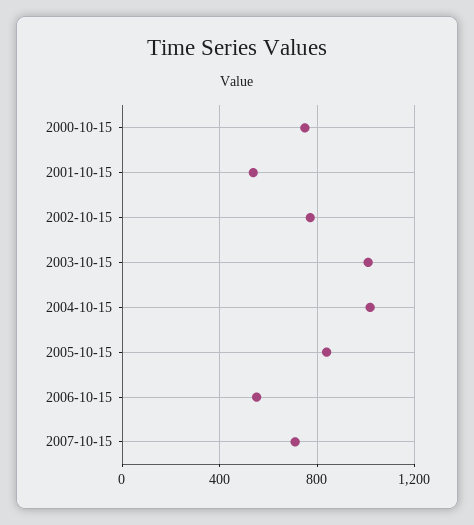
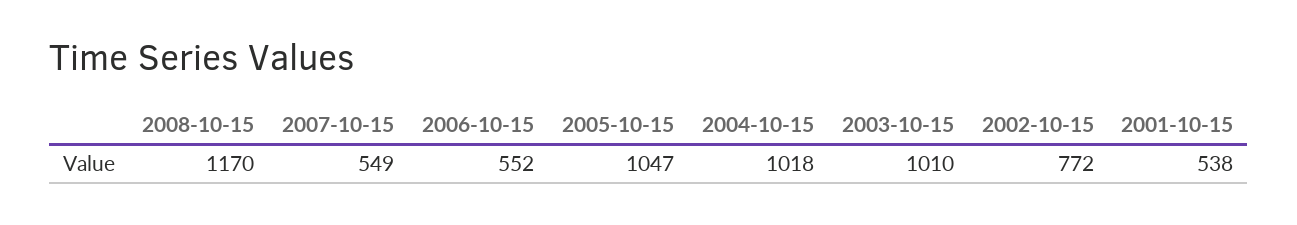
2000-10-15: 750 -> none
2005-10-15: 850 -> 1047
2007-10-15: 700 -> 549
2008-10-15: none -> 1170

